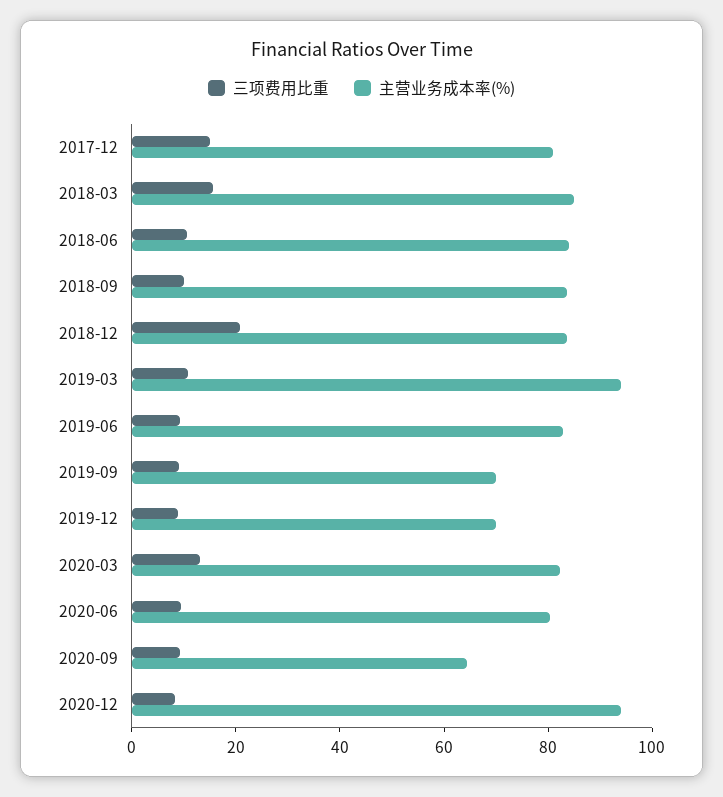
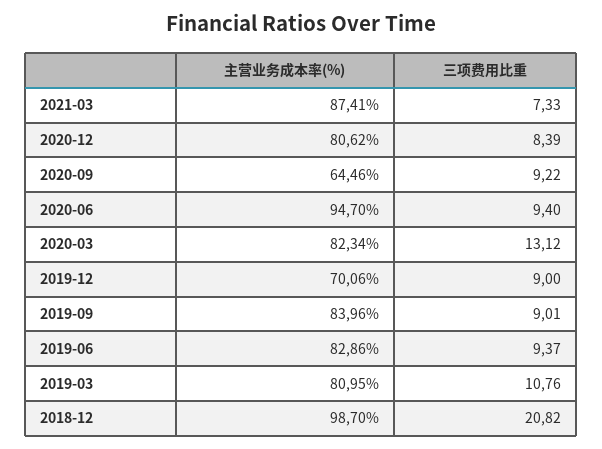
三项费用比重, 2017-12: 15 -> none
主营业务成本率(%), 2017-12: 80 -> none
三项费用比重, 2018-03: 15 -> none
主营业务成本率(%), 2018-03: 85 -> none
三项费用比重, 2018-06: 10 -> none
主营业务成本率(%), 2018-06: 85 -> none
三项费用比重, 2018-09: 10 -> none
主营业务成本率(%), 2018-09: 85 -> none
主营业务成本率(%), 2018-12: 85 -> 98.7
主营业务成本率(%), 2019-03: 95 -> 80.95
主营业务成本率(%), 2019-09: 70 -> 83.96
主营业务成本率(%), 2020-06: 80 -> 94.7
主营业务成本率(%), 2020-12: 95 -> 80.62
主营业务成本率(%), 2021-03: none -> 87.41
三项费用比重, 2021-03: none -> 7.33

